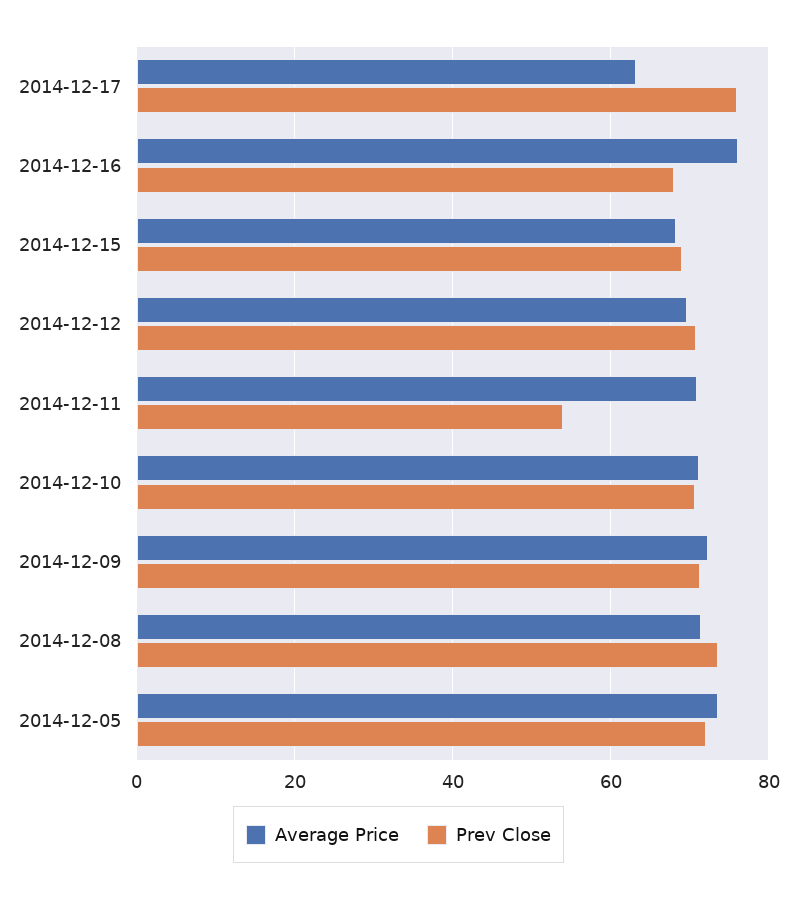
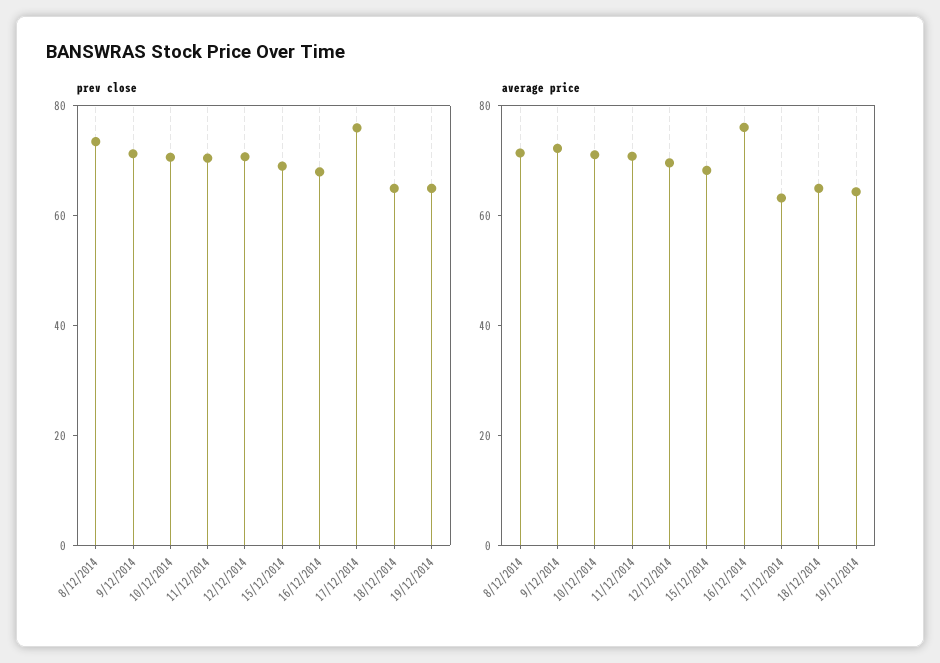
Prev Close, 2014-12-11: 54 -> 70
Average Price, 2014-12-05: 74 -> none
Prev Close, 2014-12-05: 72 -> none
Prev Close, 18/12/2014: none -> 65
Prev Close, 19/12/2014: none -> 65
Average Price, 18/12/2014: none -> 65
Average Price, 19/12/2014: none -> 65

